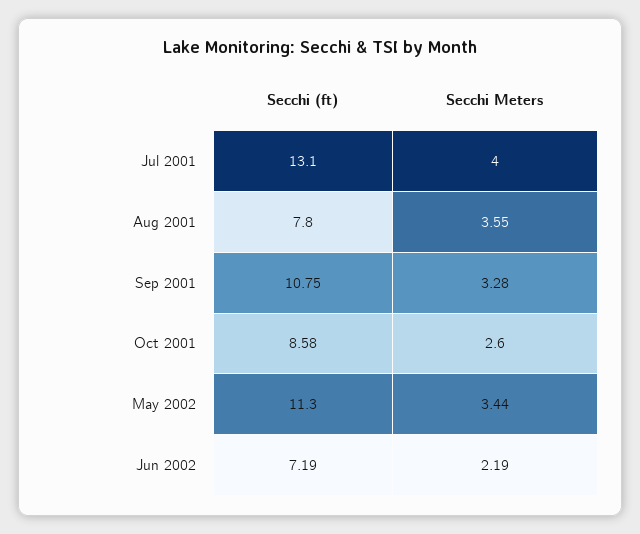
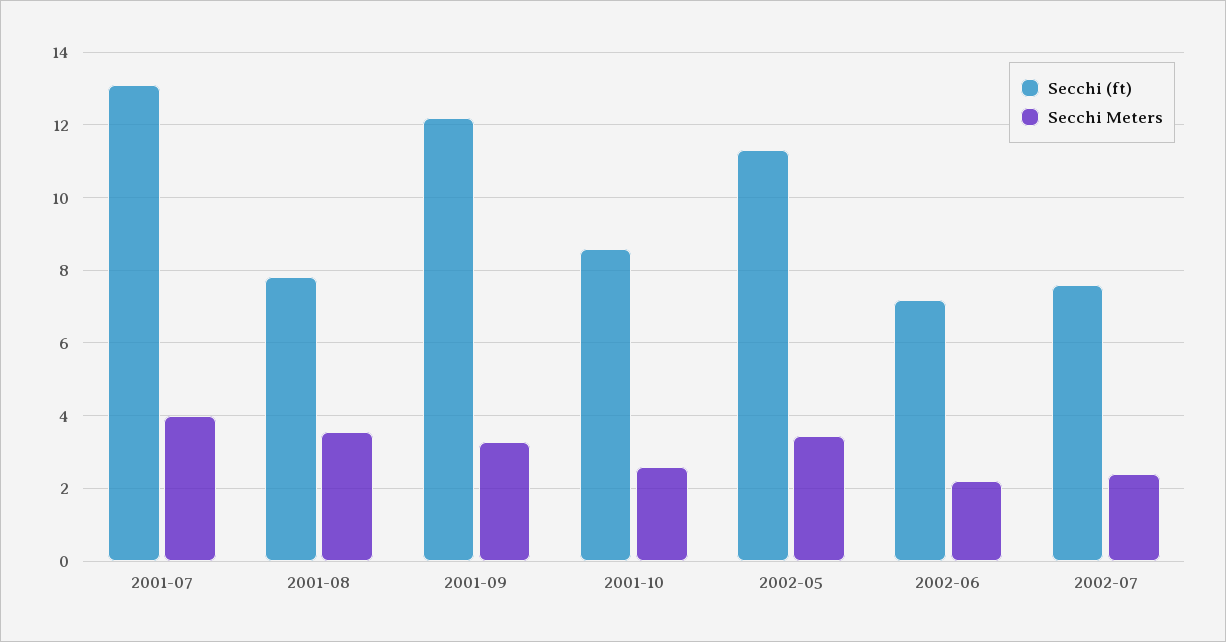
Secchi (ft), Sep 2001: 10.75 -> 12.2
Secchi (ft), 2002-07: none -> 7.6
Secchi Meters, 2002-07: none -> 2.4

